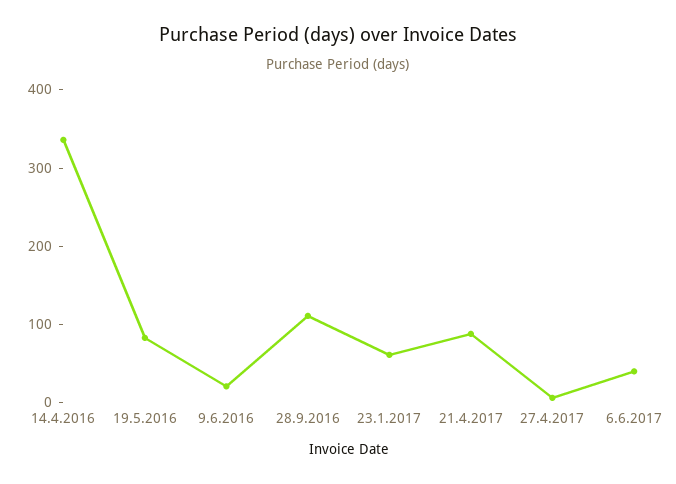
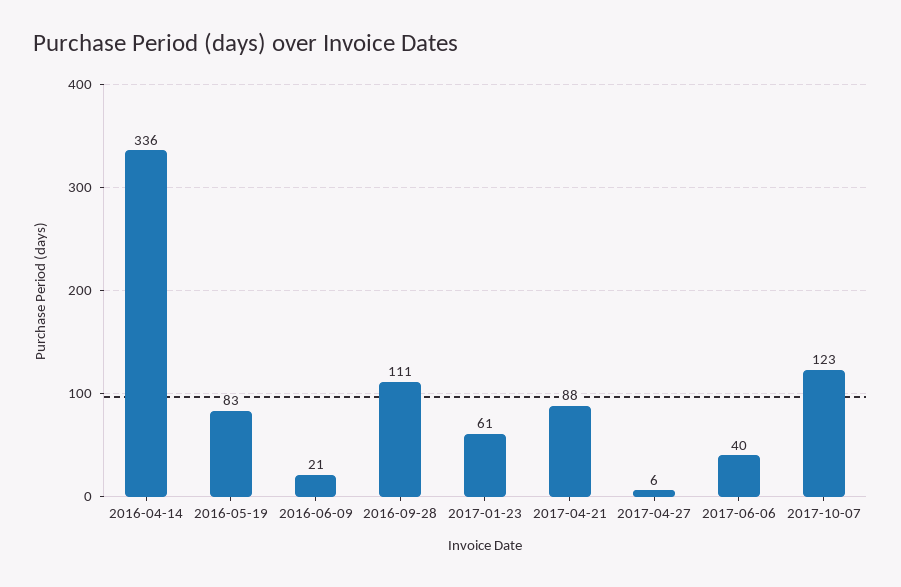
2017-10-07: none -> 123

